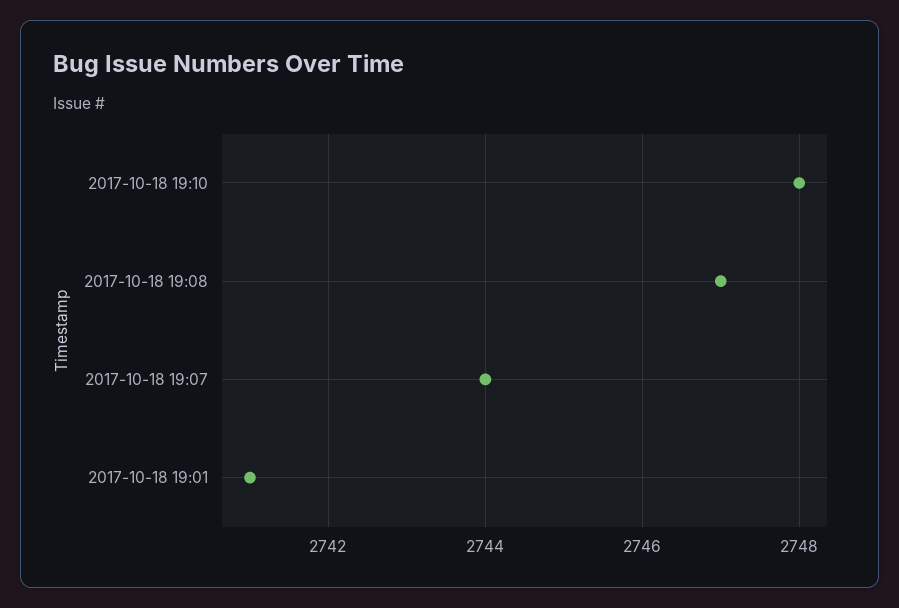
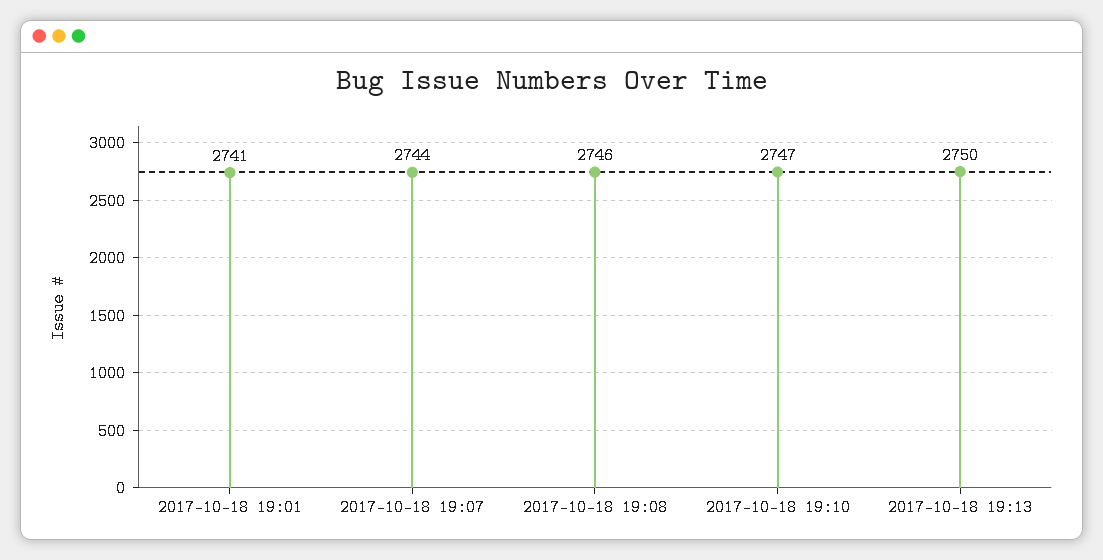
2017-10-18 19:10: 2748 -> 2747
2017-10-18 19:08: 2747 -> 2746
2017-10-18 19:13: none -> 2750

